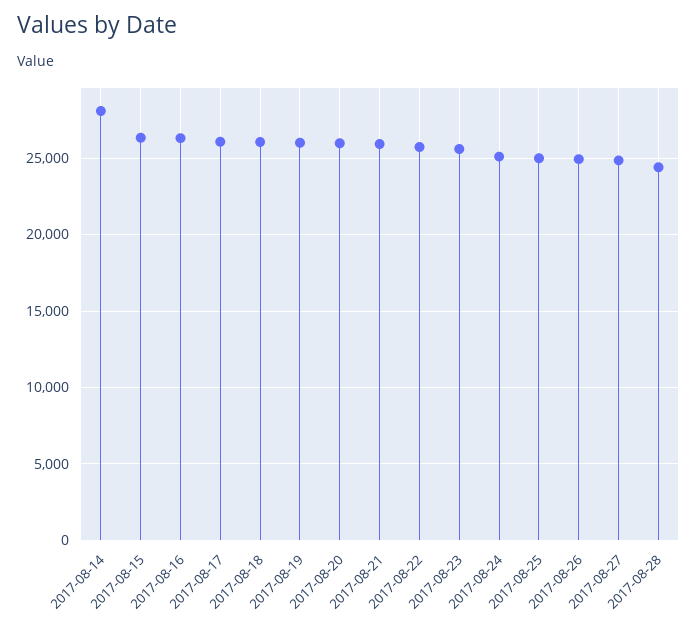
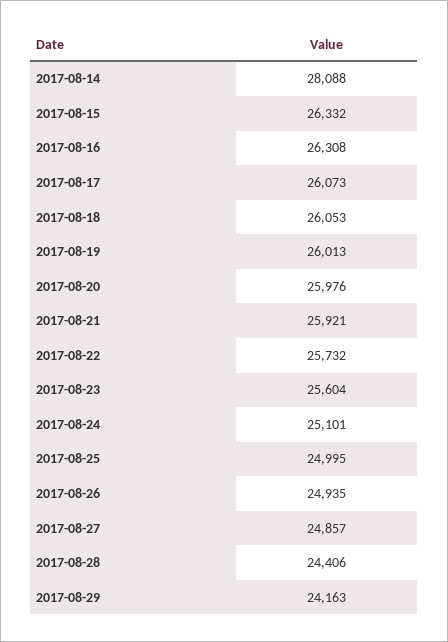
2017-08-29: none -> 24163

